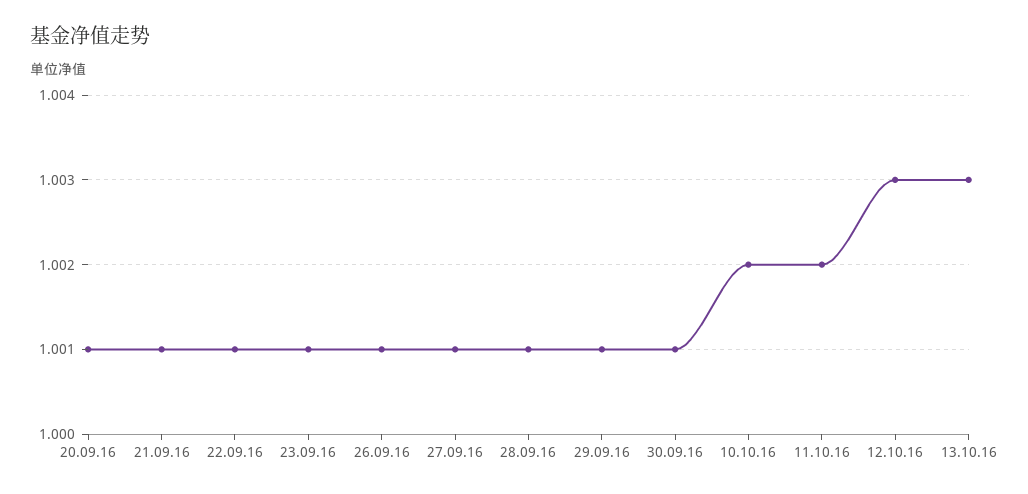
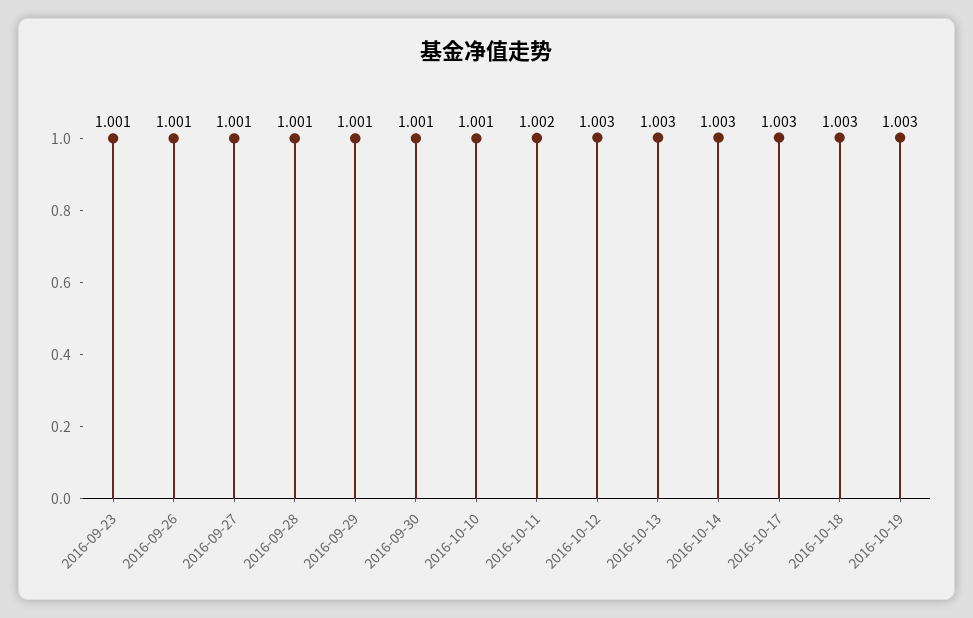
20.09.16: 1.001 -> none
21.09.16: 1.001 -> none
22.09.16: 1.001 -> none
10.10.16: 1.002 -> 1.001
2016-10-14: none -> 1.003
2016-10-17: none -> 1.003
2016-10-18: none -> 1.003
2016-10-19: none -> 1.003

